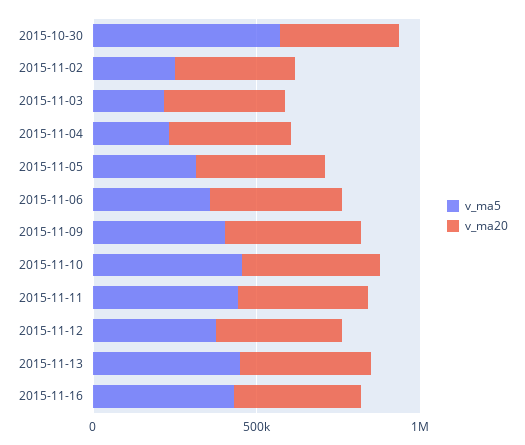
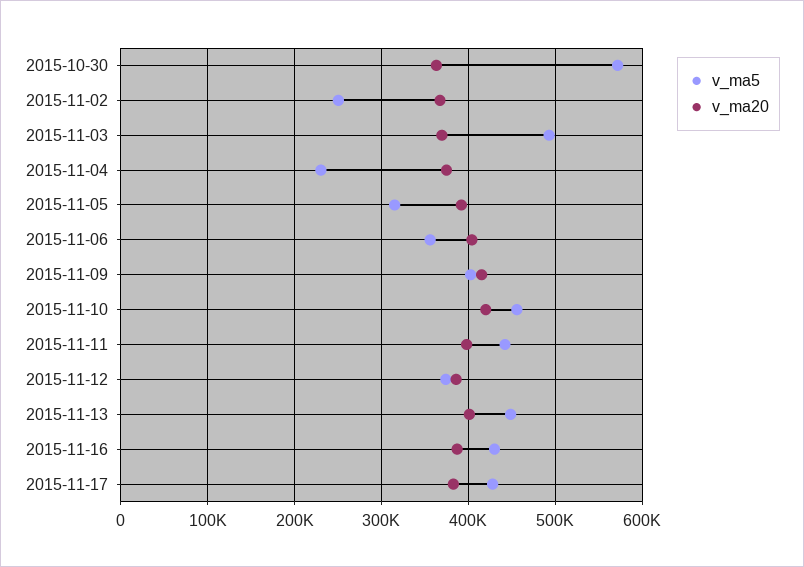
v_ma5, 2015-11-03: 200000 -> 490000
v_ma5, 2015-11-17: none -> 430000
v_ma20, 2015-11-17: none -> 380000

